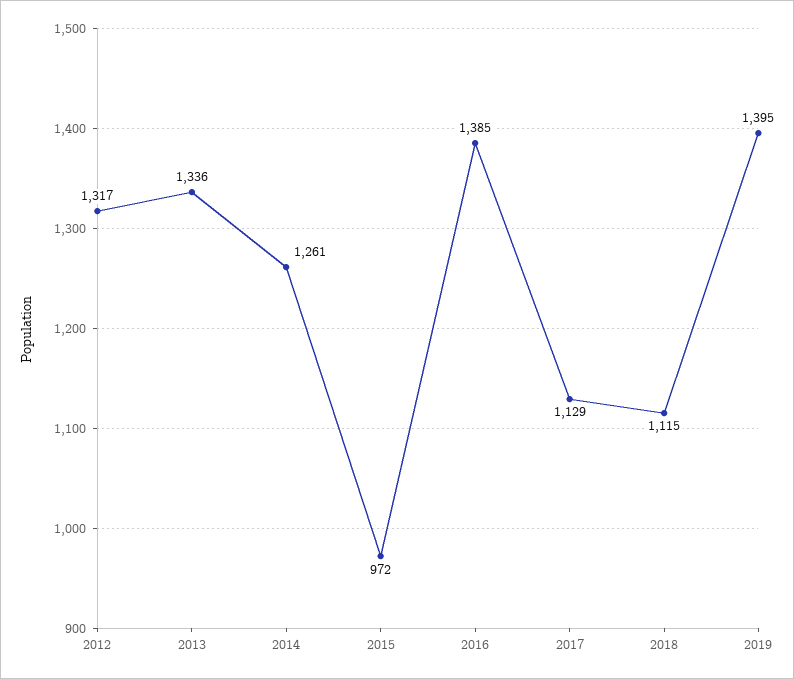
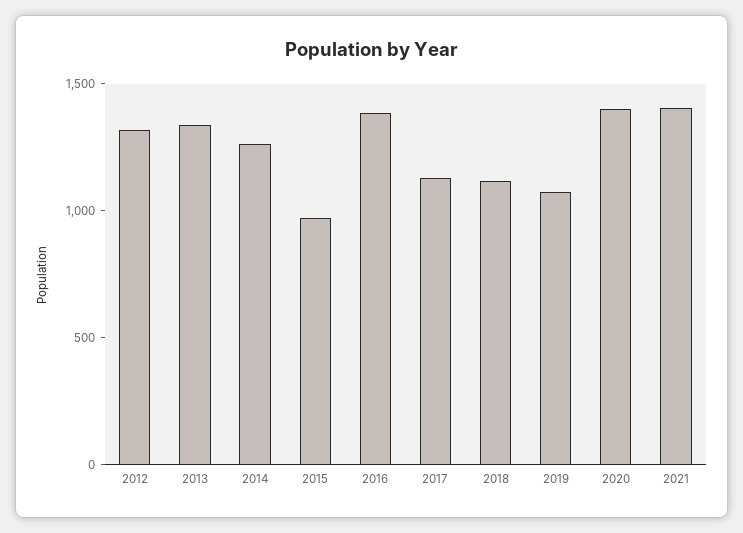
2019: 1395 -> 1100
2020: none -> 1400
2021: none -> 1400

